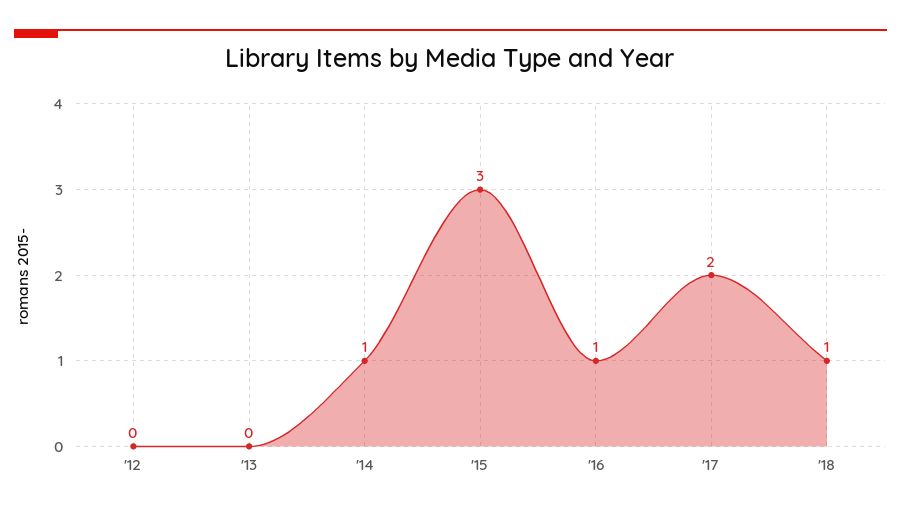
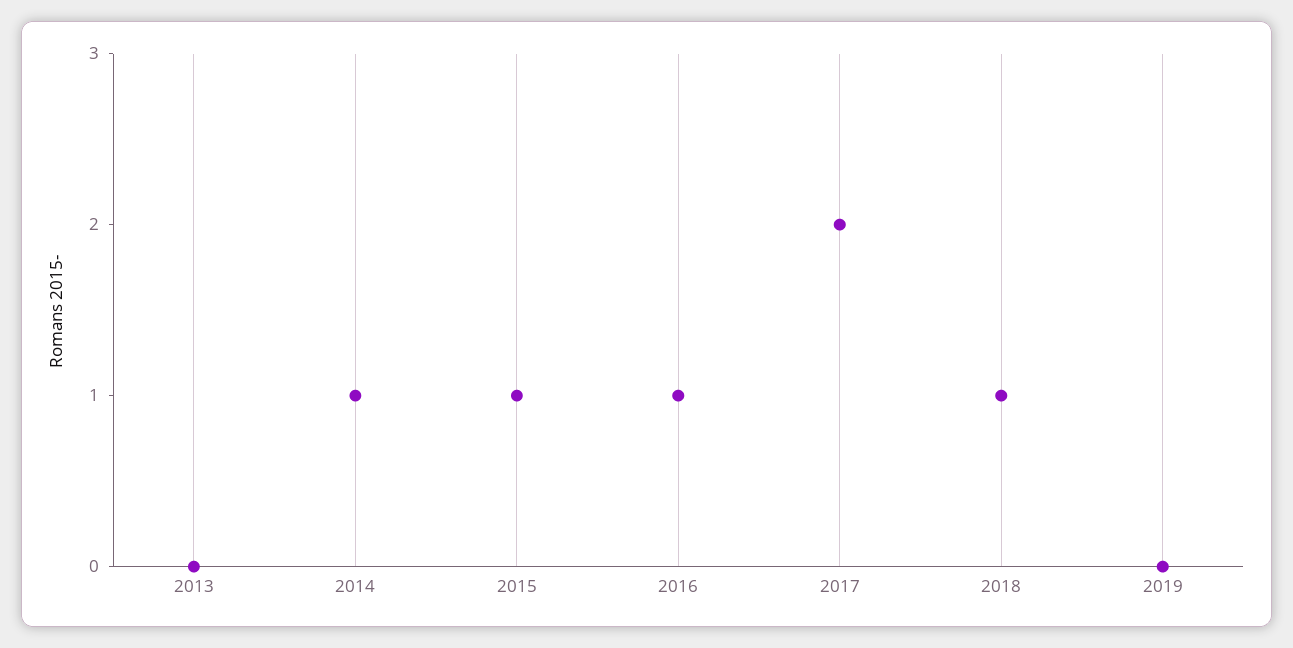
'12: 0 -> none
'15: 3 -> 1
2019: none -> 0

